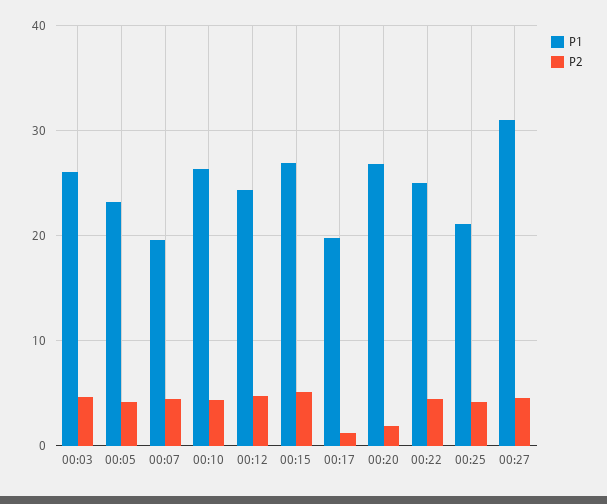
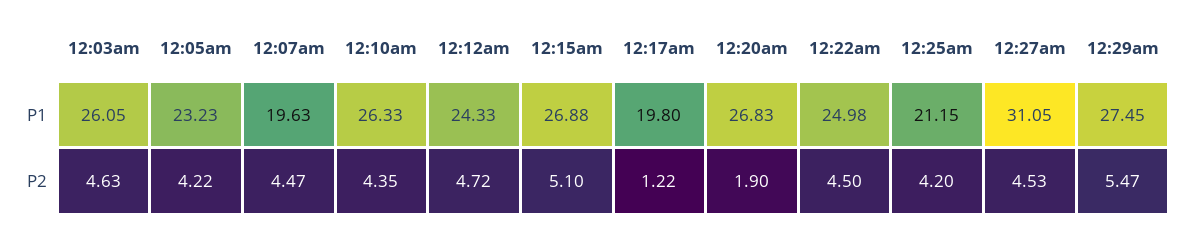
P1, 12:29am: none -> 27.45
P2, 12:29am: none -> 5.47

